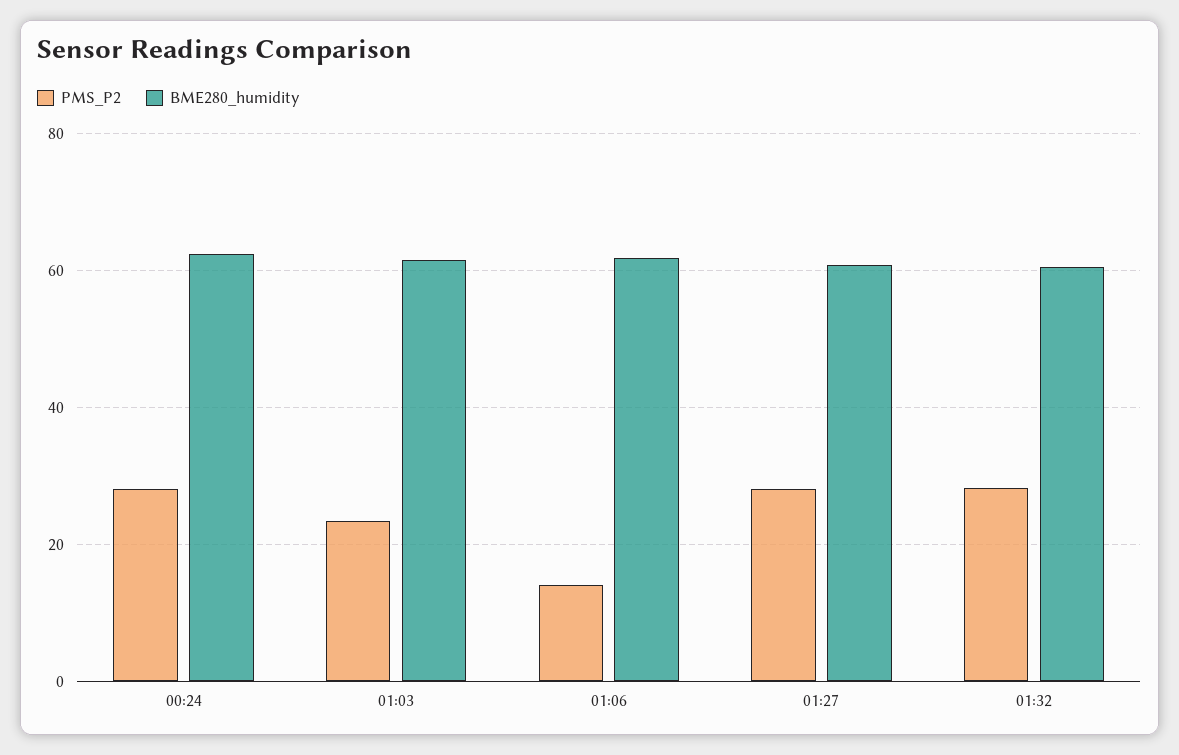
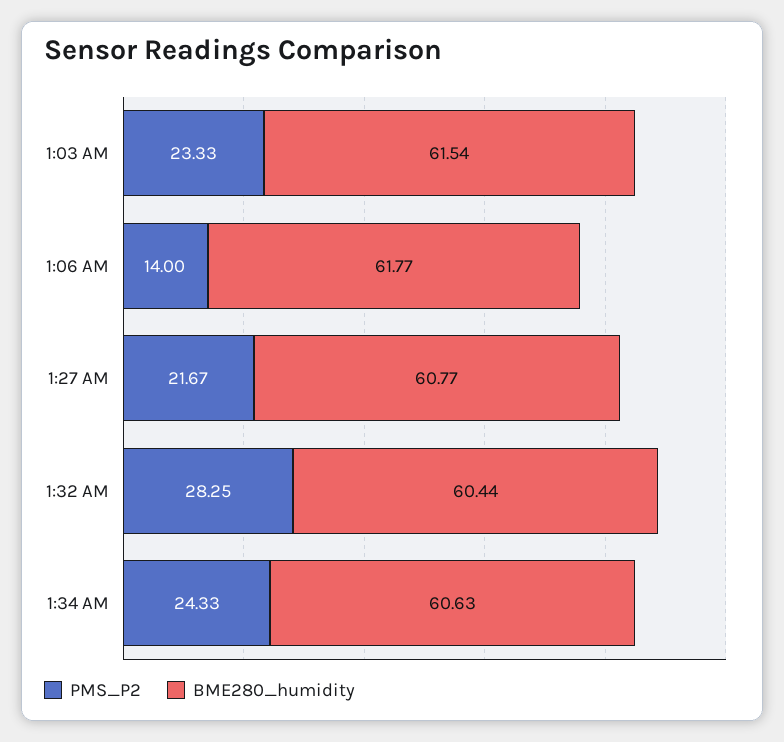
PMS_P2, 00:24: 28 -> none
BME280_humidity, 00:24: 62 -> none
PMS_P2, 01:27: 28 -> 21.67
PMS_P2, 1:34 AM: none -> 24.33
BME280_humidity, 1:34 AM: none -> 60.63

